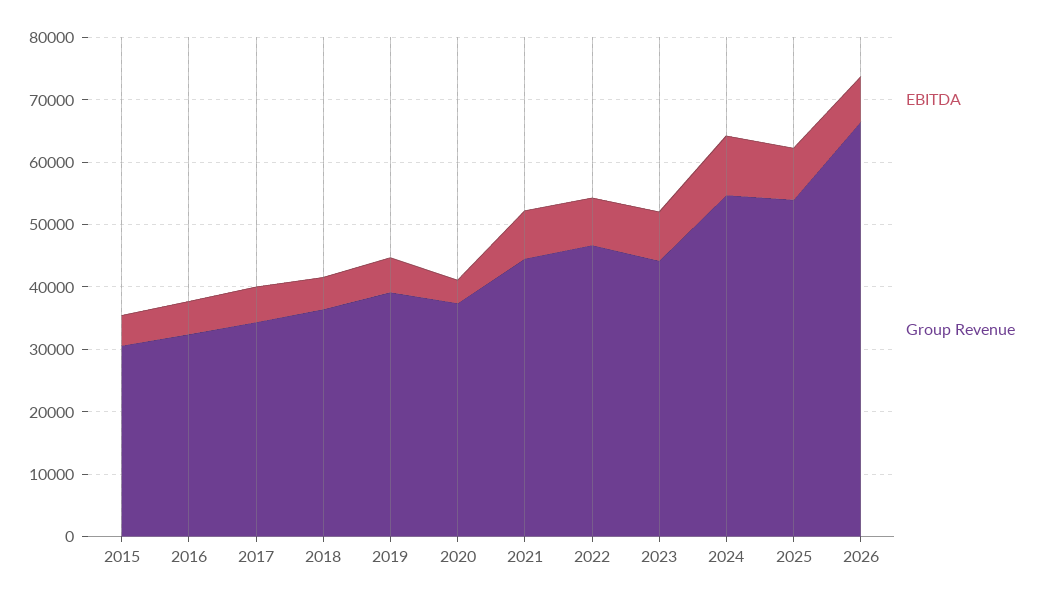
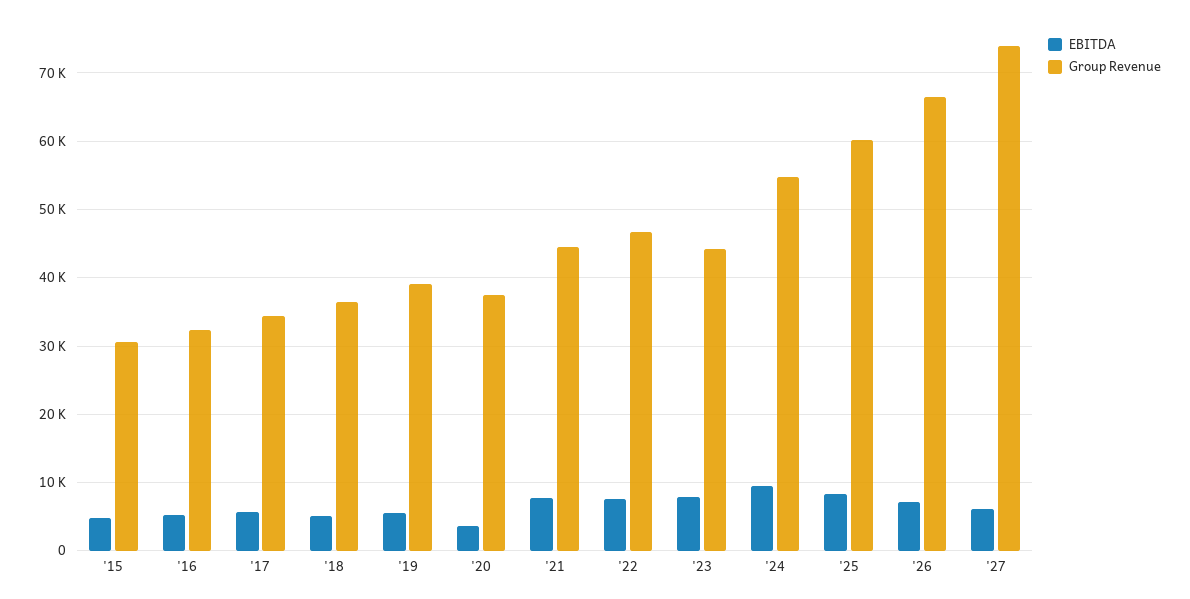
Group Revenue, 2025: 54000 -> 60000
EBITDA, '27: none -> 6000
Group Revenue, '27: none -> 74000

